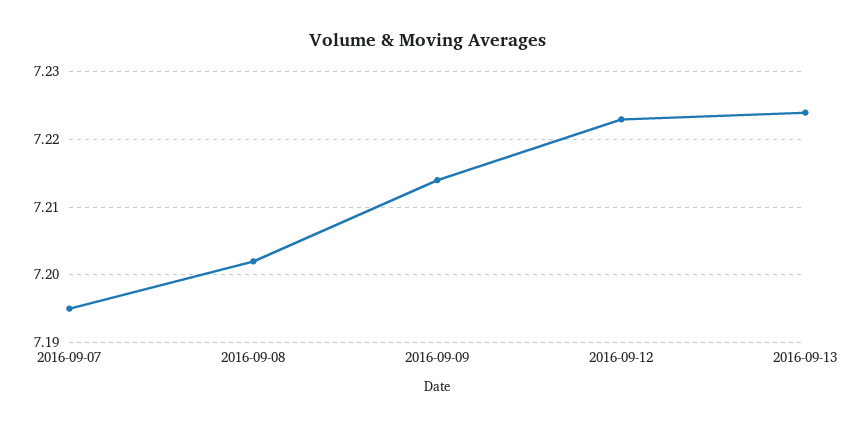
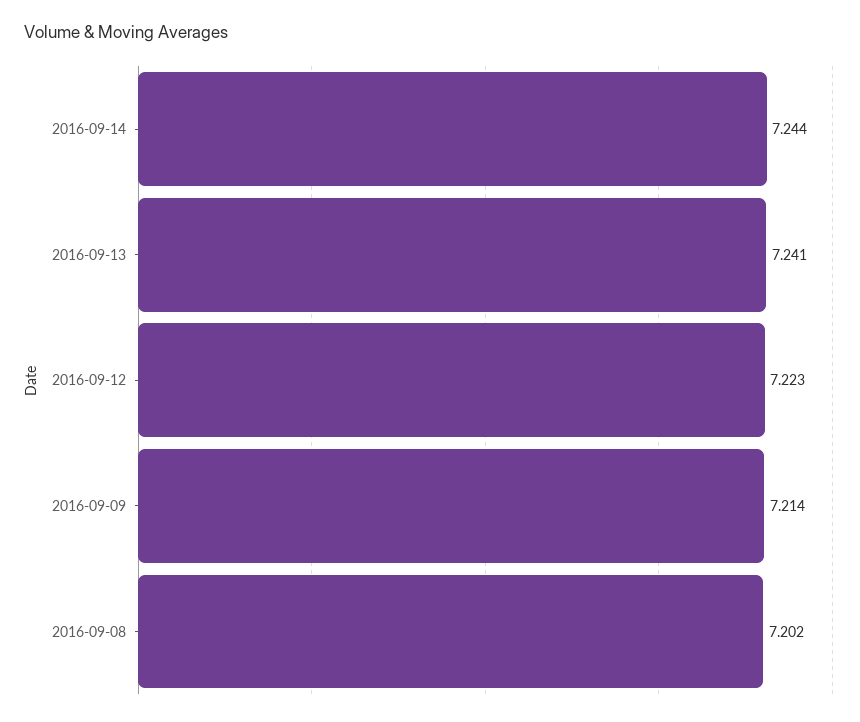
2016-09-07: 7.195 -> none
2016-09-13: 7.224 -> 7.241
2016-09-14: none -> 7.244

